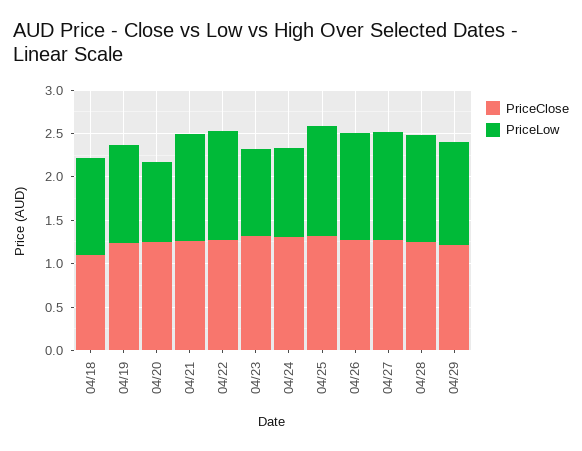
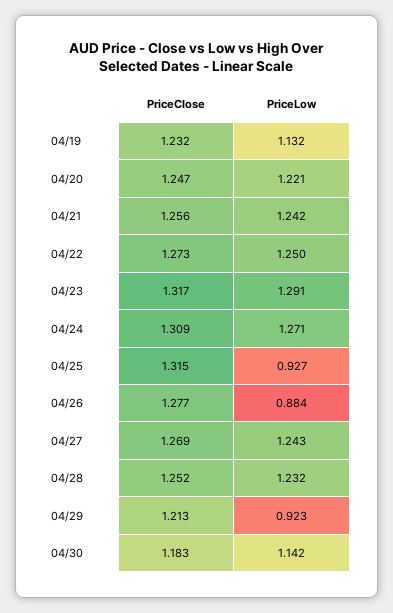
PriceClose, 04/18: 1.1 -> none
PriceLow, 04/18: 1.1 -> none
PriceLow, 04/20: 0.9 -> 1.221
PriceLow, 04/23: 1 -> 1.291
PriceLow, 04/24: 1 -> 1.271
PriceLow, 04/25: 1.3 -> 0.927
PriceLow, 04/26: 1.2 -> 0.884
PriceLow, 04/29: 1.2 -> 0.923
PriceClose, 04/30: none -> 1.183
PriceLow, 04/30: none -> 1.142

